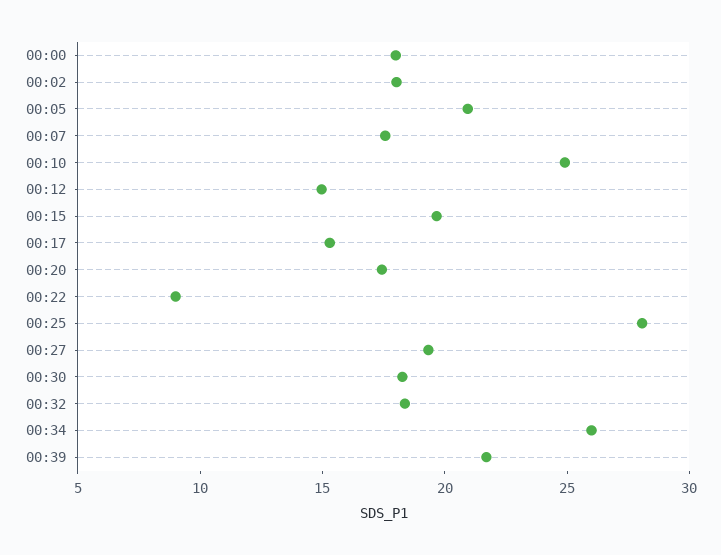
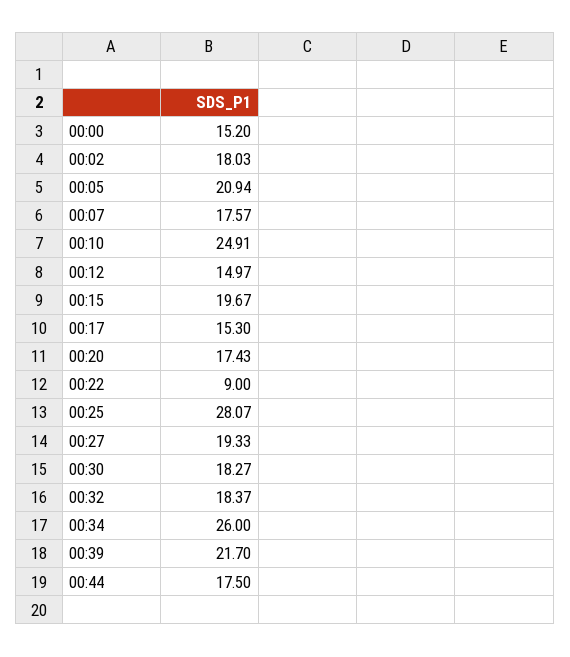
00:00: 18 -> 15.2
00:44: none -> 17.5

